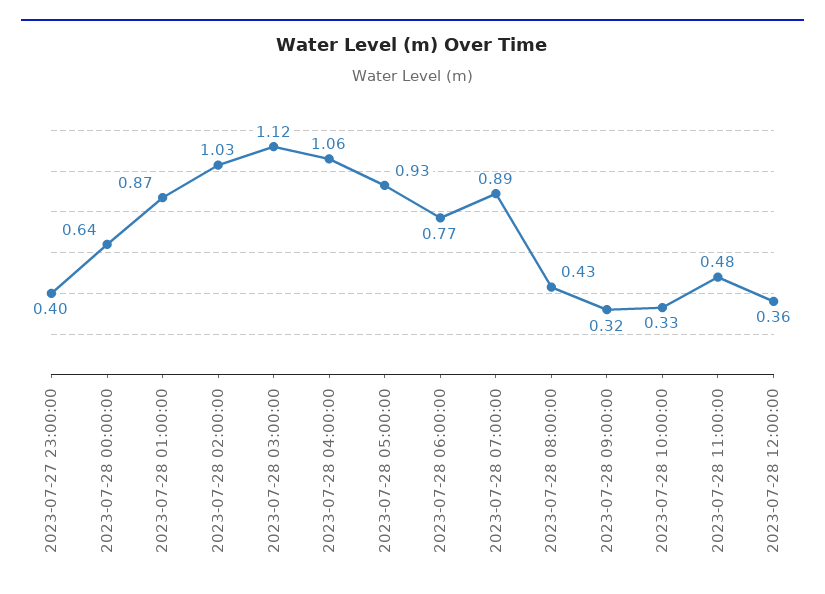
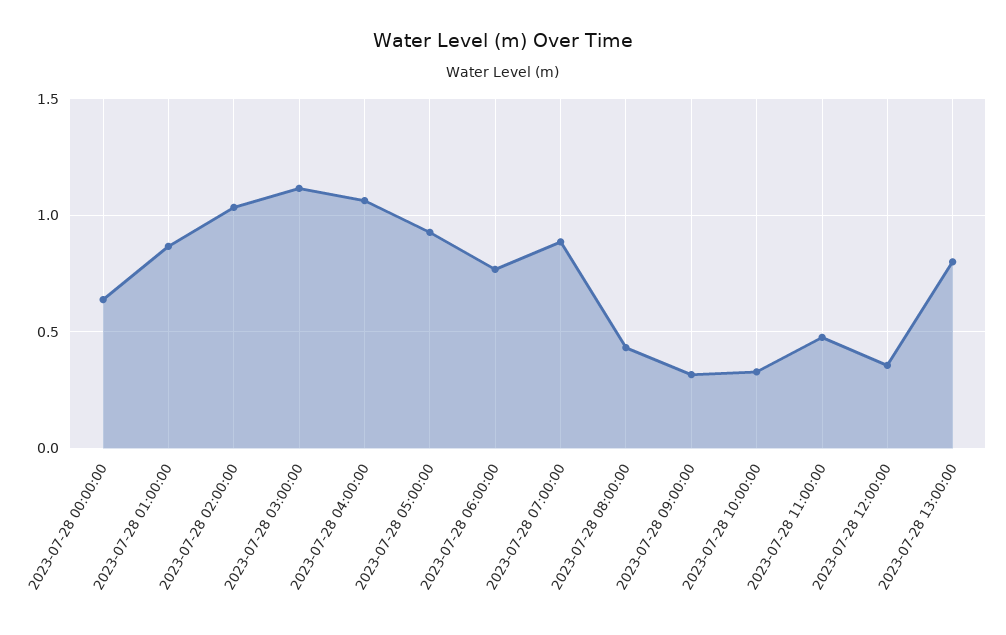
2023-07-27 23:00:00: 0.4 -> none
2023-07-28 13:00:00: none -> 0.8

